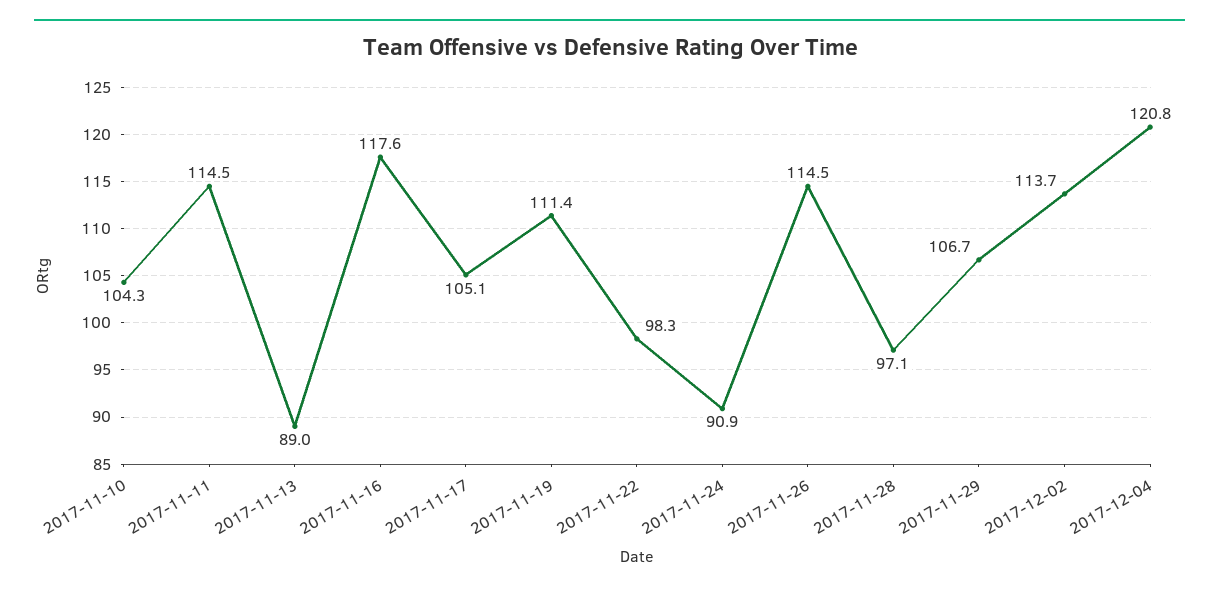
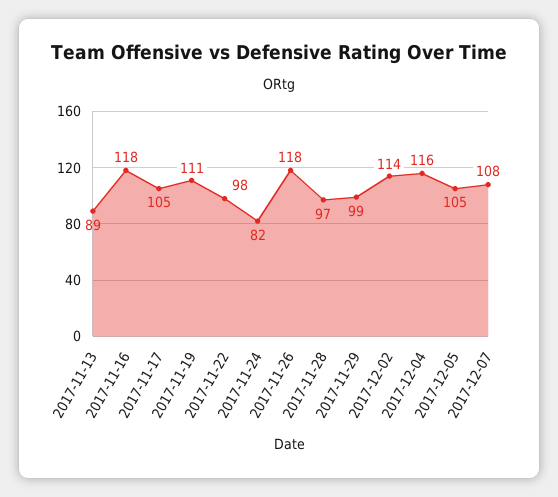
2017-11-10: 104.3 -> none
2017-11-11: 114.5 -> none
2017-11-24: 90.9 -> 82
2017-11-26: 114.5 -> 118
2017-11-29: 106.7 -> 99
2017-12-04: 120.8 -> 116
2017-12-05: none -> 105
2017-12-07: none -> 108

